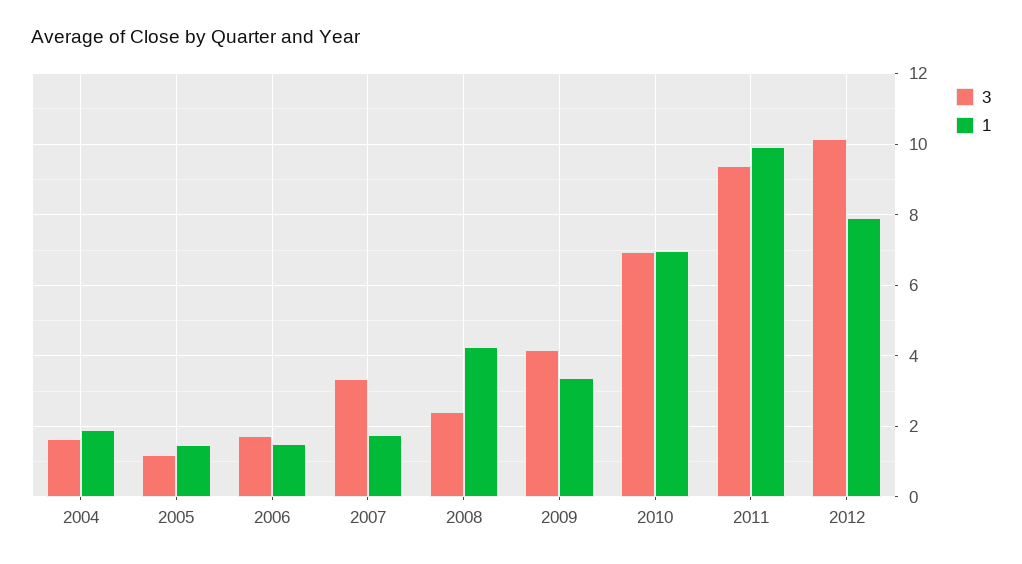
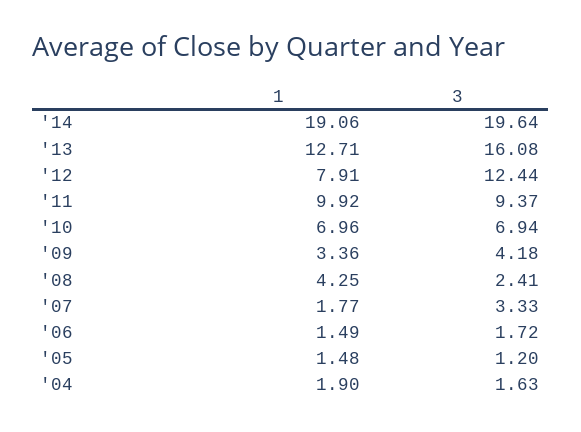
3, 2012: 10.2 -> 12.44
1, '14: none -> 19.06
3, '14: none -> 19.64
1, '13: none -> 12.71
3, '13: none -> 16.08

